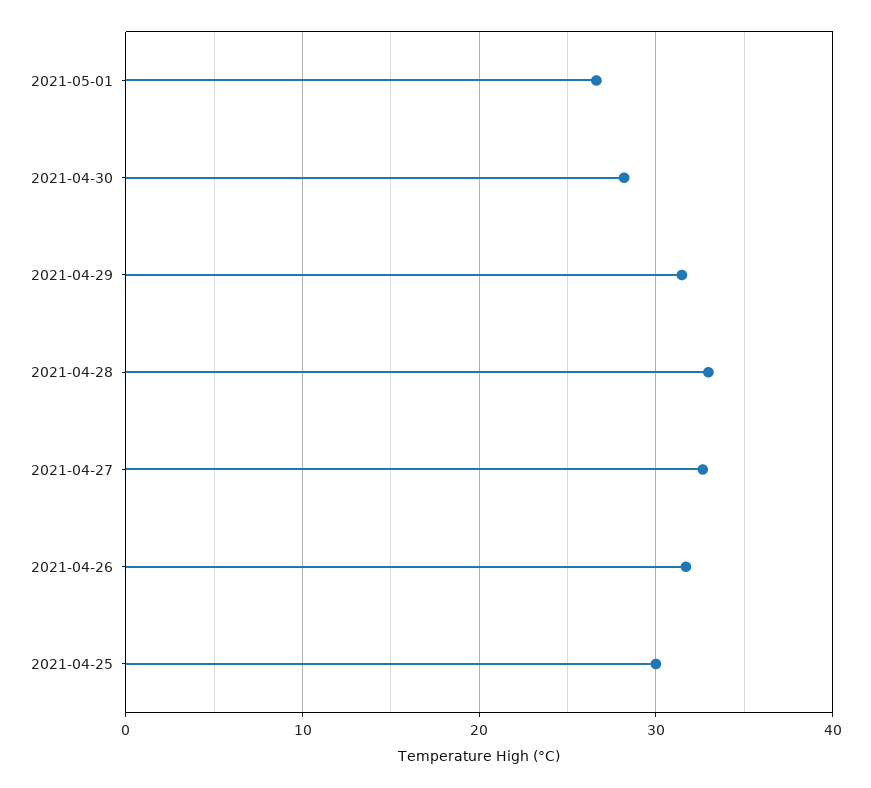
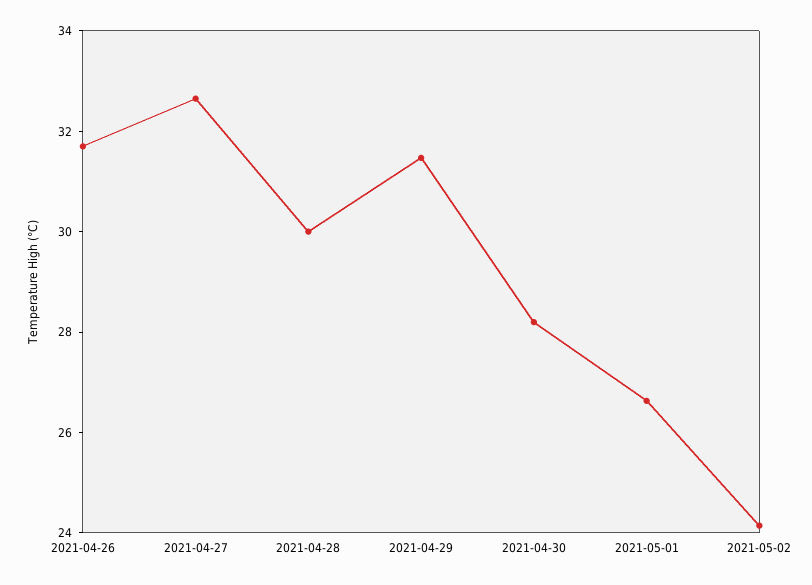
2021-04-28: 33 -> 30
2021-04-25: 30 -> none
2021-05-02: none -> 24

